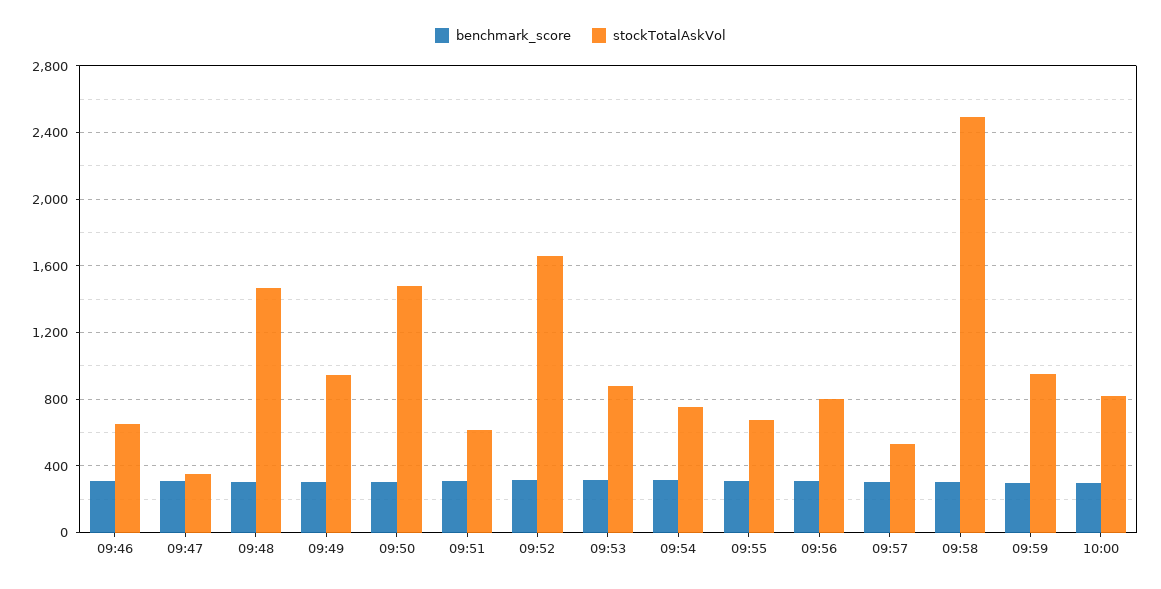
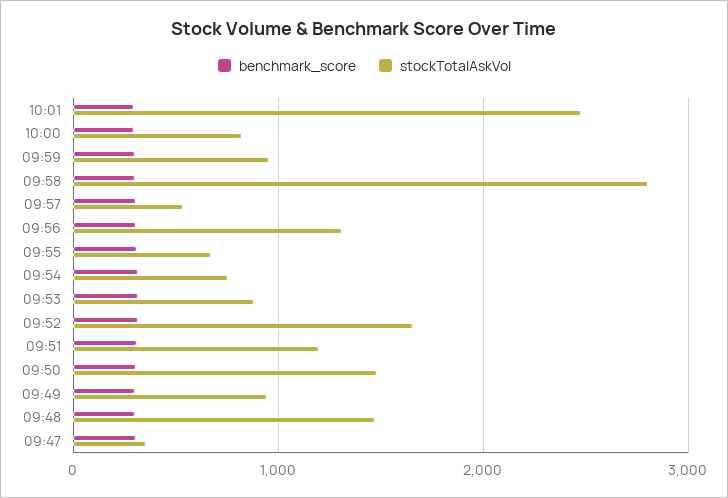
benchmark_score, 09:46: 300 -> none
stockTotalAskVol, 09:46: 650 -> none
stockTotalAskVol, 09:51: 600 -> 1200
stockTotalAskVol, 09:56: 800 -> 1300
stockTotalAskVol, 09:58: 2500 -> 2800
benchmark_score, 10:01: none -> 300
stockTotalAskVol, 10:01: none -> 2500

